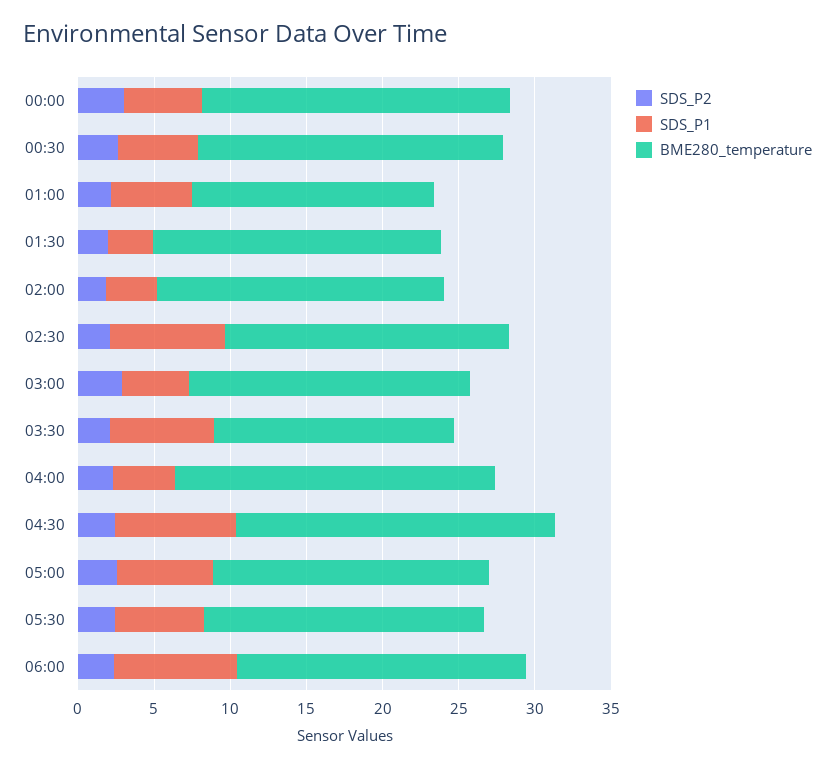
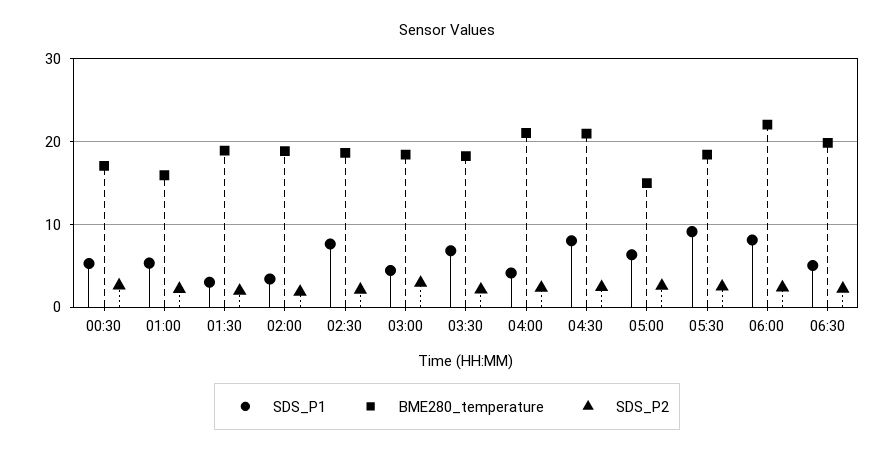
SDS_P2, 00:00: 3 -> none
SDS_P1, 00:00: 5 -> none
BME280_temperature, 00:00: 20 -> none
BME280_temperature, 00:30: 20 -> 17
BME280_temperature, 03:30: 16 -> 18
BME280_temperature, 05:00: 18 -> 15
SDS_P1, 05:30: 6 -> 9
BME280_temperature, 06:00: 19 -> 22
SDS_P1, 06:30: none -> 5
BME280_temperature, 06:30: none -> 20
SDS_P2, 06:30: none -> 2

